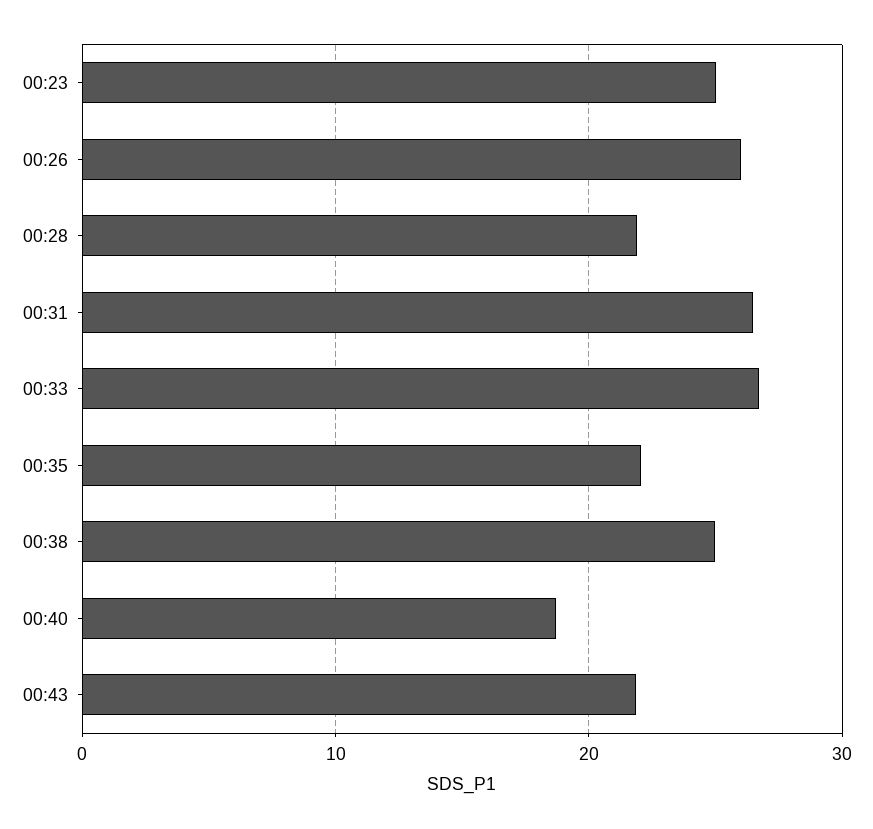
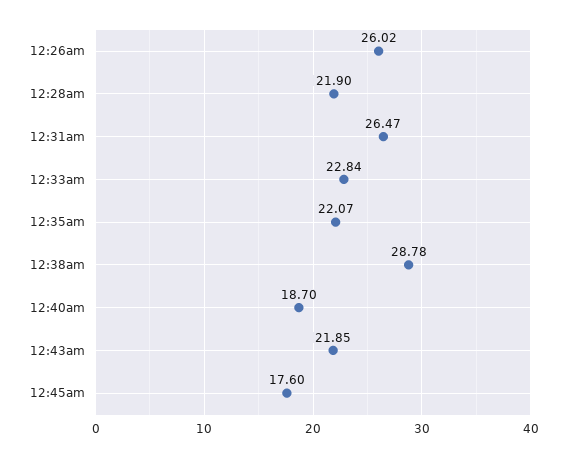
00:23: 25 -> none
00:33: 27 -> 22.84
00:38: 25 -> 28.78
12:45am: none -> 17.6

